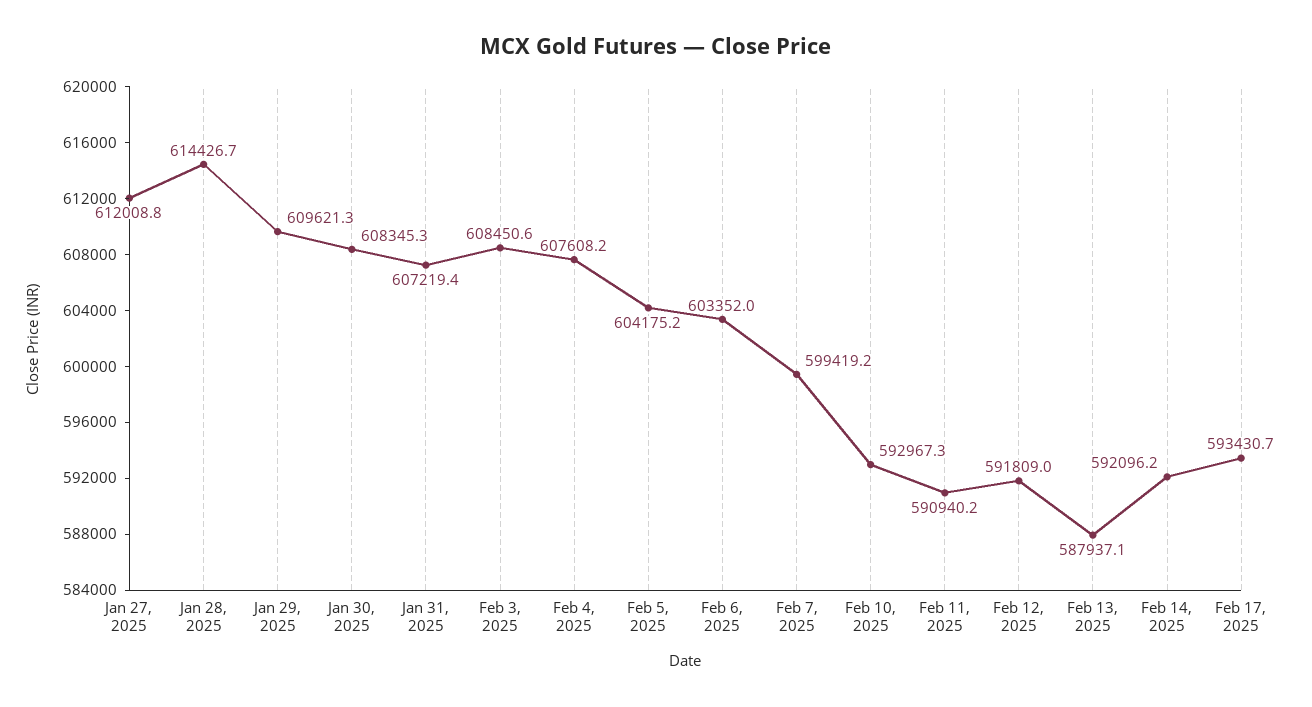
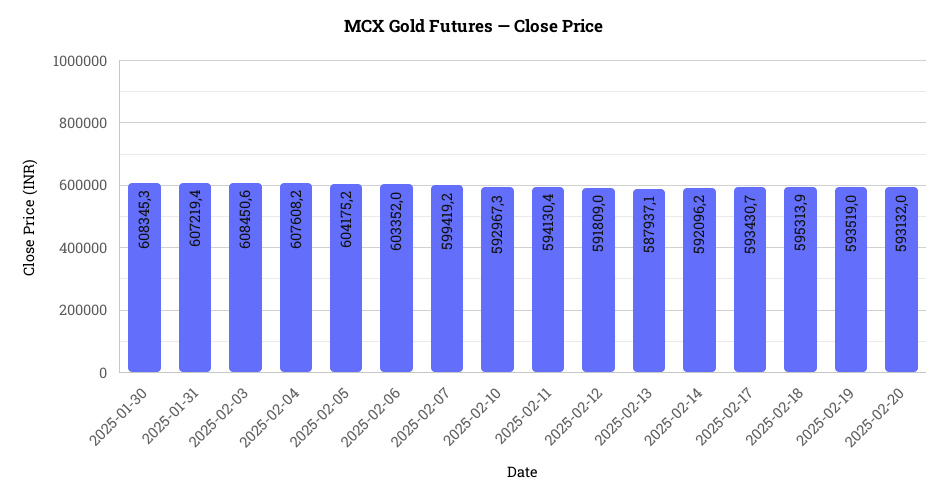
Jan 27, 2025: 612008.8 -> none
Jan 28, 2025: 614426.7 -> none
Jan 29, 2025: 609621.3 -> none
Feb 11, 2025: 590940.2 -> 594130.4
2025-02-18: none -> 595313.9
2025-02-19: none -> 593519
2025-02-20: none -> 593132

